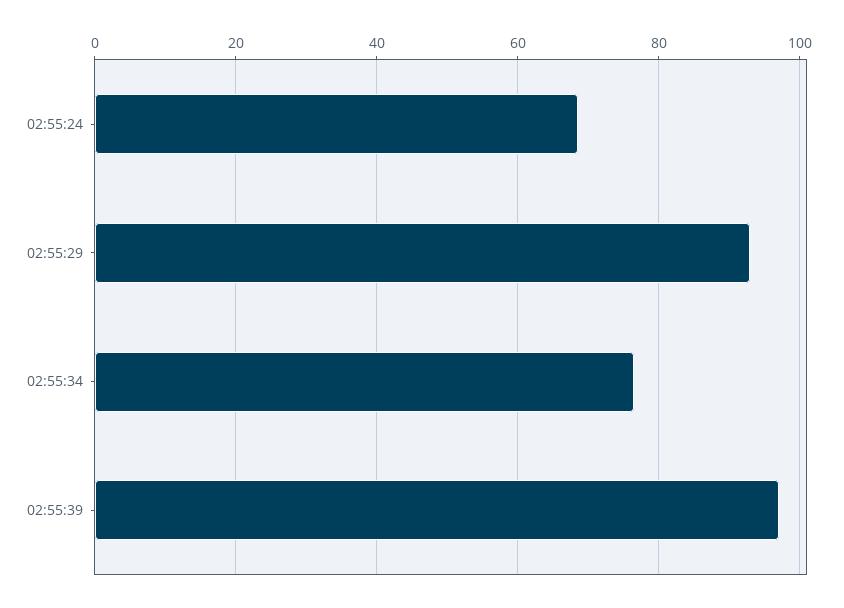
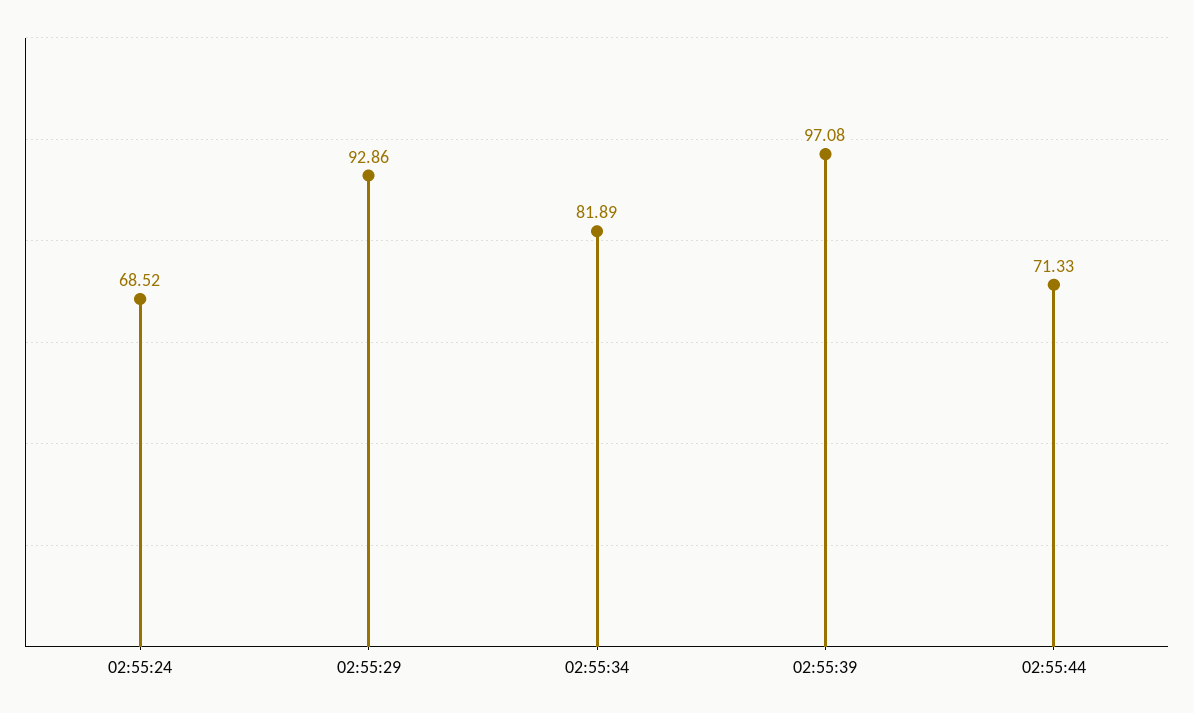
02:55:34: 76 -> 81.89
02:55:44: none -> 71.33

